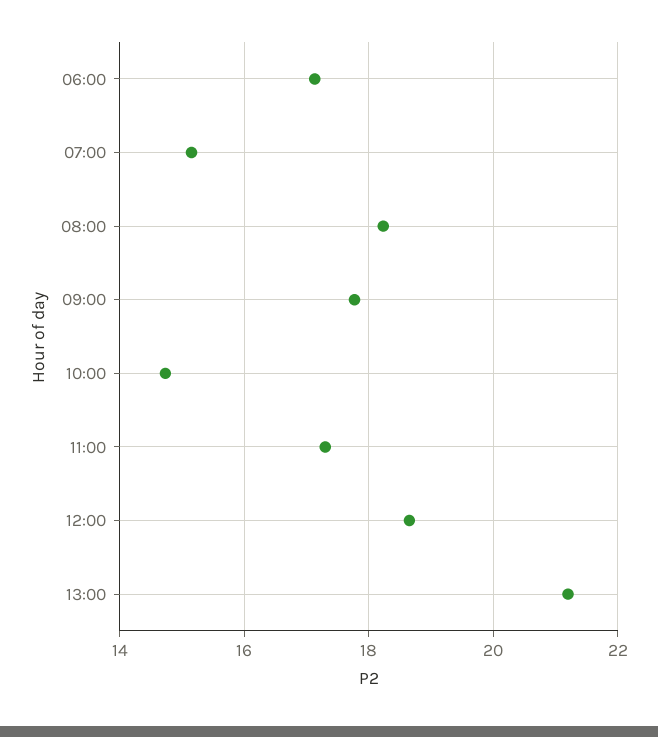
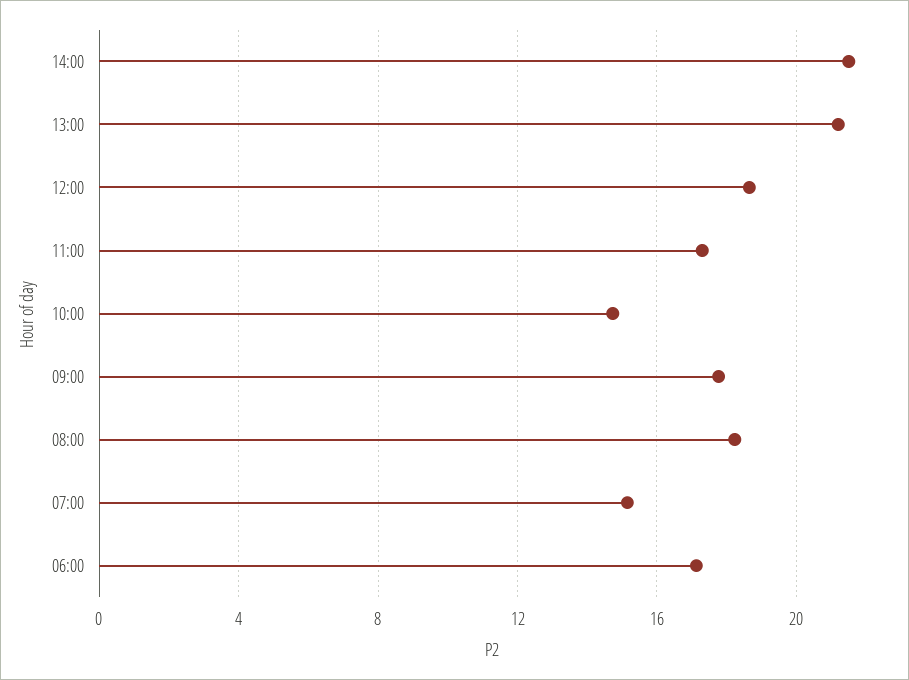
14:00: none -> 21.5

